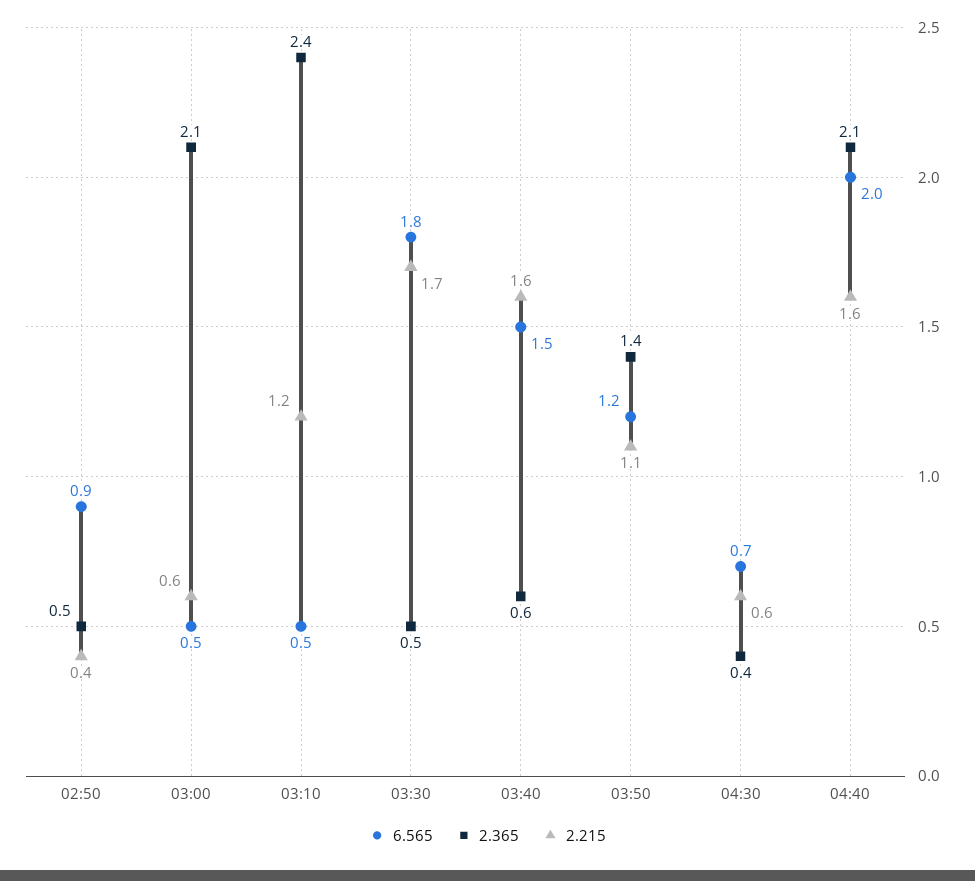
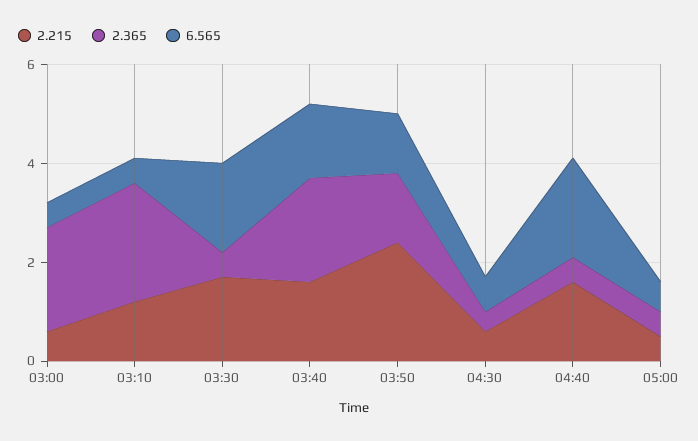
6.565, 02:50: 0.9 -> none
2.365, 02:50: 0.5 -> none
2.215, 02:50: 0.4 -> none
2.365, 03:40: 0.6 -> 2
2.215, 03:50: 1.1 -> 2.5
2.365, 04:40: 2.1 -> 0.5
2.215, 05:00: none -> 0.5
2.365, 05:00: none -> 0.5
6.565, 05:00: none -> 0.5

